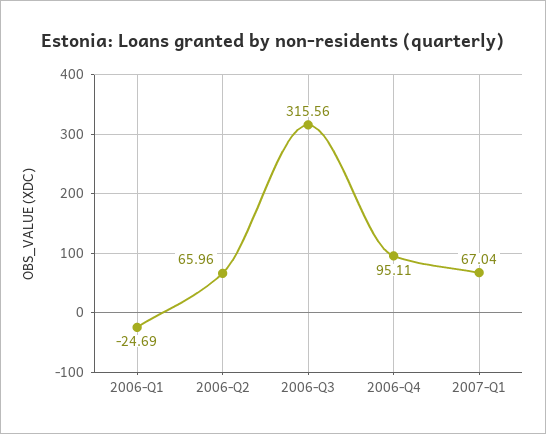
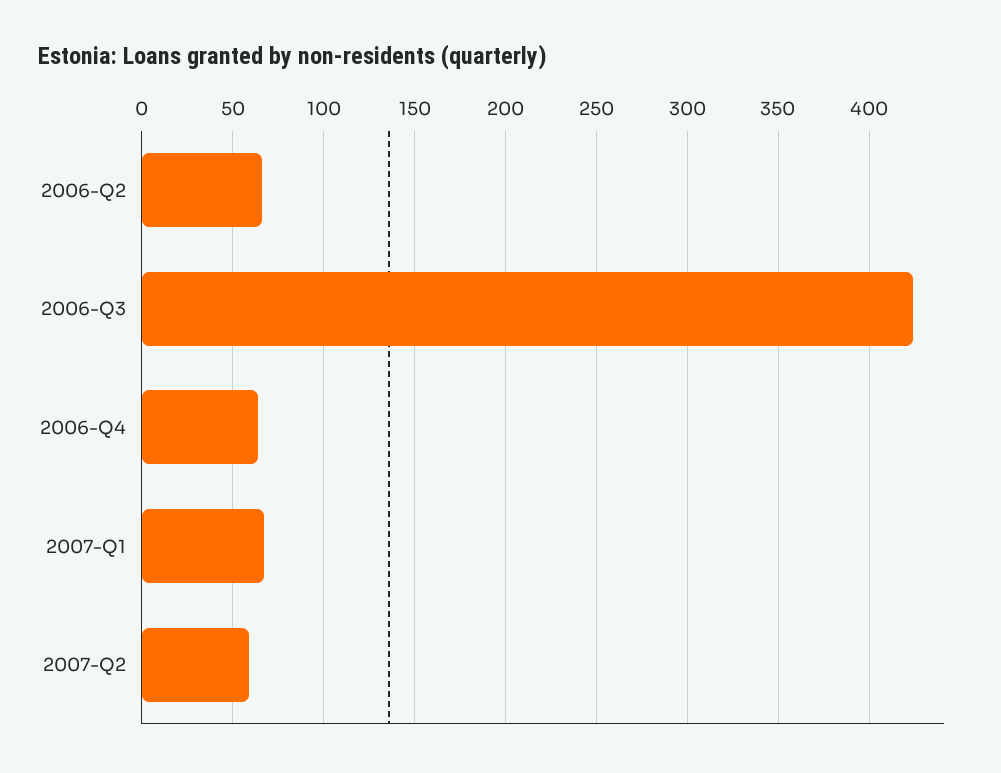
2006-Q1: -24.69 -> none
2006-Q3: 315.56 -> 425
2006-Q4: 95.11 -> 65
2007-Q2: none -> 60

